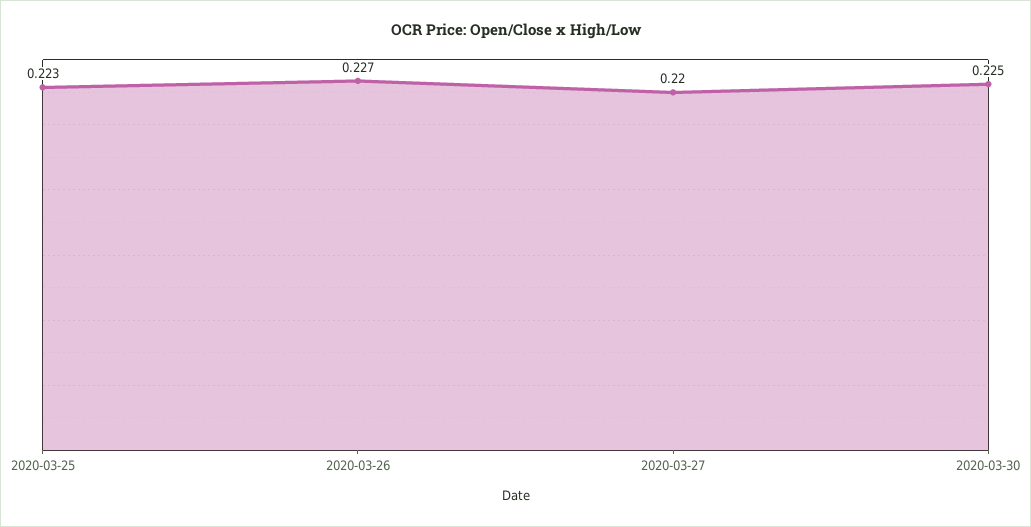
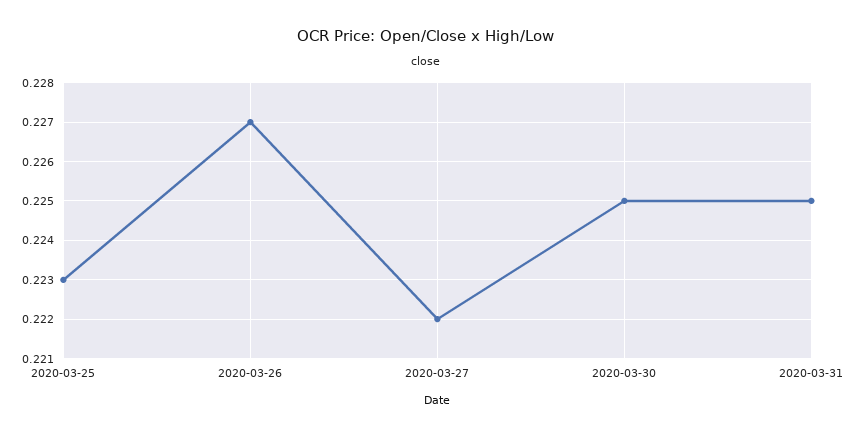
2020-03-27: 0.22 -> 0.222
2020-03-31: none -> 0.225

